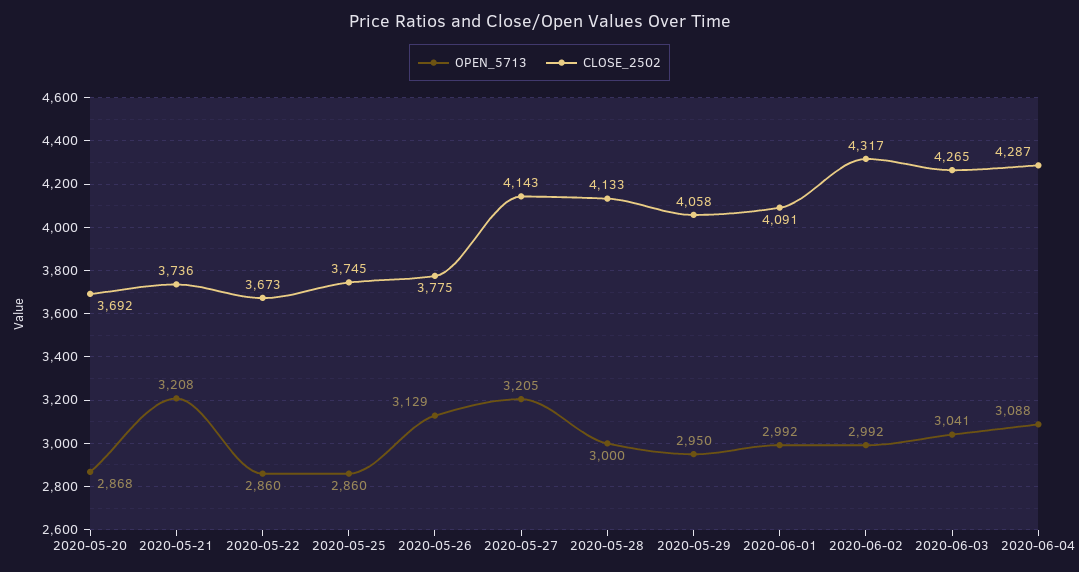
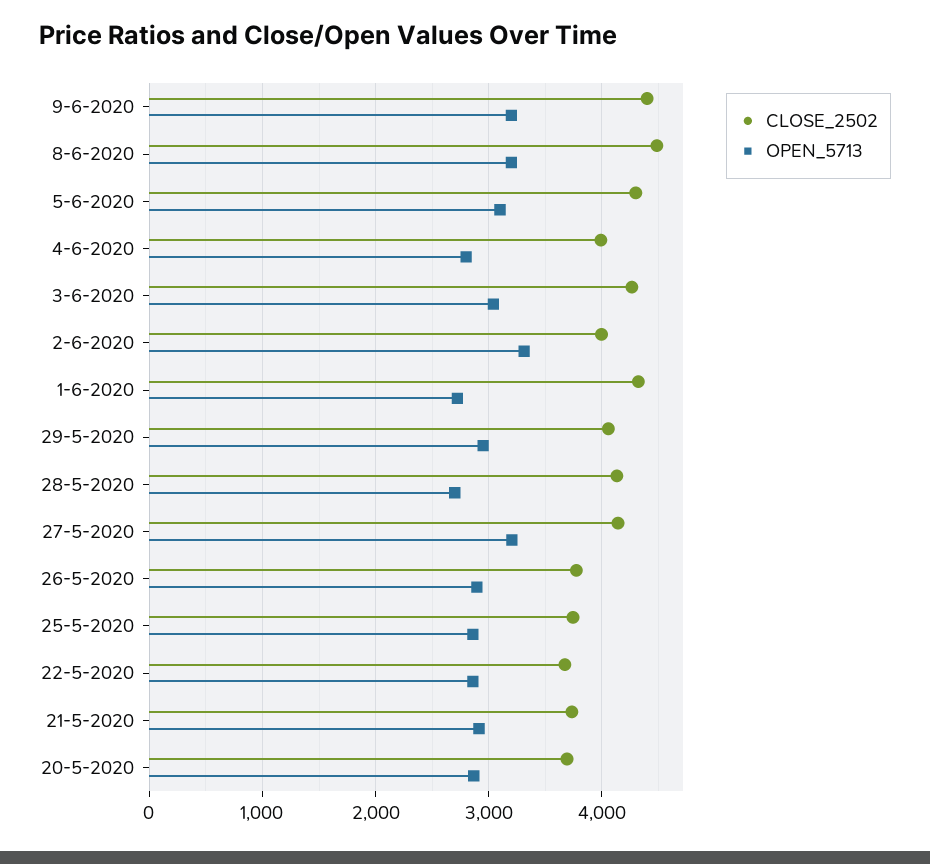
OPEN_5713, 2020-05-21: 3208 -> 2900
OPEN_5713, 2020-05-26: 3129 -> 2900
OPEN_5713, 2020-05-28: 3000 -> 2700
OPEN_5713, 2020-06-01: 2992 -> 2700
CLOSE_2502, 2020-06-01: 4091 -> 4300
OPEN_5713, 2020-06-02: 2992 -> 3300
CLOSE_2502, 2020-06-02: 4317 -> 4000
OPEN_5713, 2020-06-04: 3088 -> 2800
CLOSE_2502, 2020-06-04: 4287 -> 4000
CLOSE_2502, 9-6-2020: none -> 4400
OPEN_5713, 9-6-2020: none -> 3200
CLOSE_2502, 8-6-2020: none -> 4500
OPEN_5713, 8-6-2020: none -> 3200
CLOSE_2502, 5-6-2020: none -> 4300
OPEN_5713, 5-6-2020: none -> 3100

